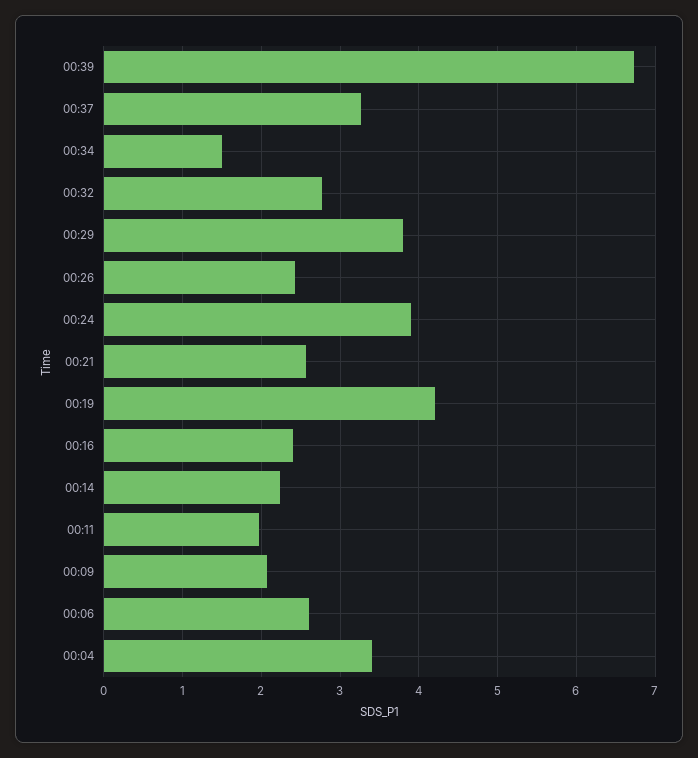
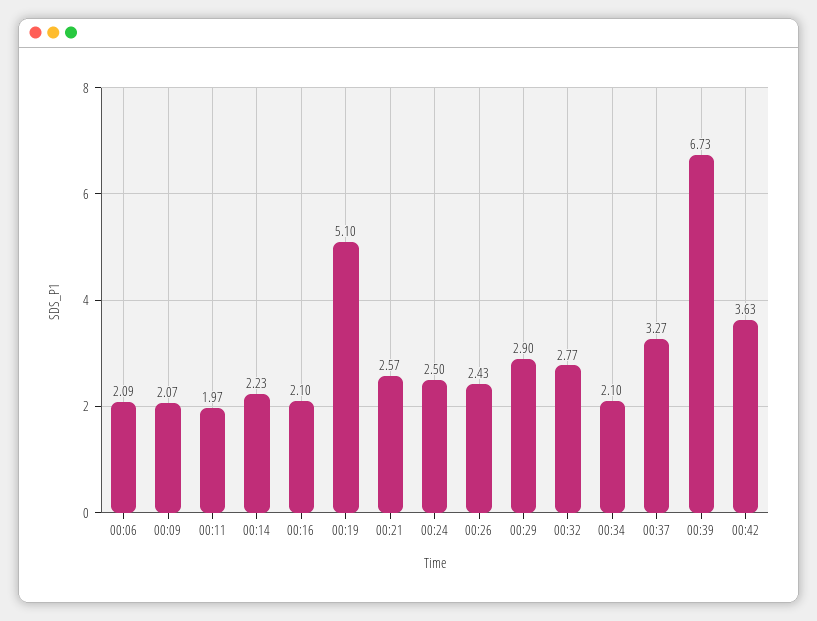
00:34: 1.5 -> 2.1
00:29: 3.8 -> 2.9
00:24: 3.9 -> 2.5
00:19: 4.2 -> 5.1
00:16: 2.4 -> 2.1
00:06: 2.6 -> 2.09
00:04: 3.4 -> none
00:42: none -> 3.63

